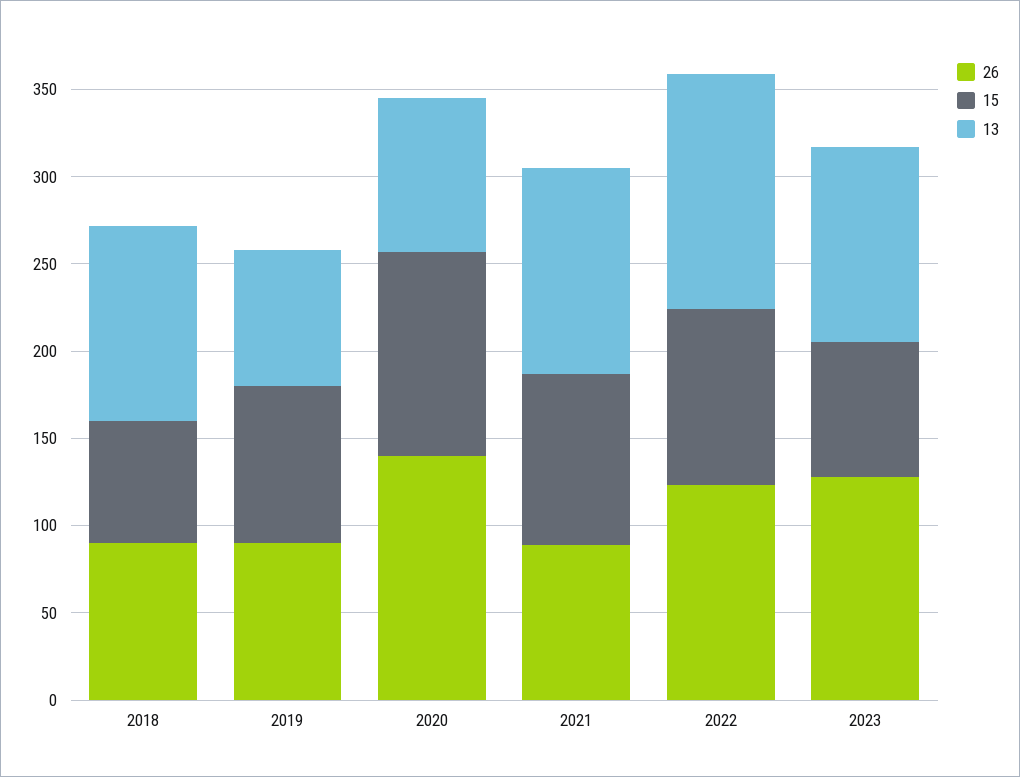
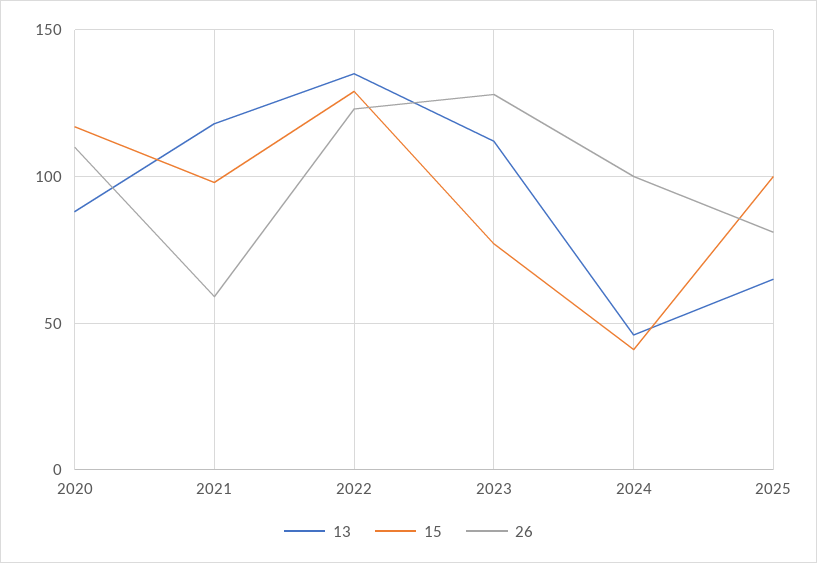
26, 2018: 90 -> none
15, 2018: 70 -> none
13, 2018: 110 -> none
26, 2019: 90 -> none
15, 2019: 90 -> none
13, 2019: 80 -> none
26, 2020: 140 -> 110
26, 2021: 90 -> 60
15, 2022: 100 -> 130
13, 2024: none -> 45
15, 2024: none -> 40
26, 2024: none -> 100
13, 2025: none -> 65
15, 2025: none -> 100
26, 2025: none -> 80

